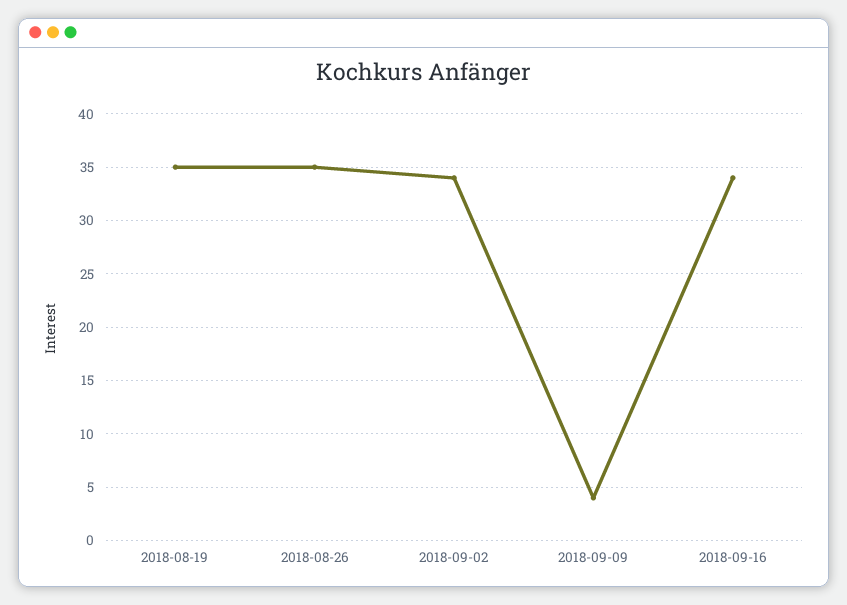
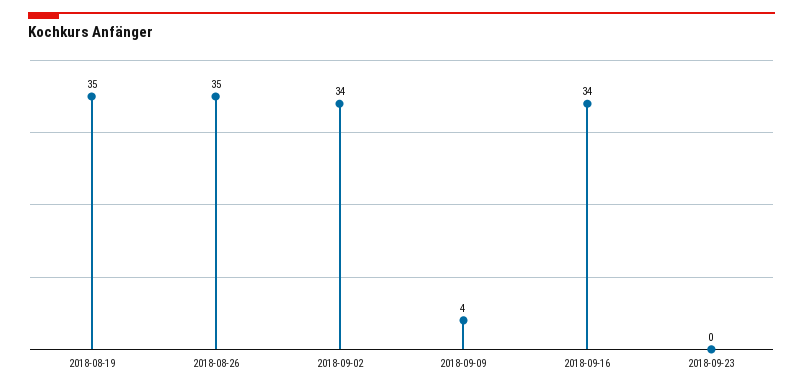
2018-09-23: none -> 0

